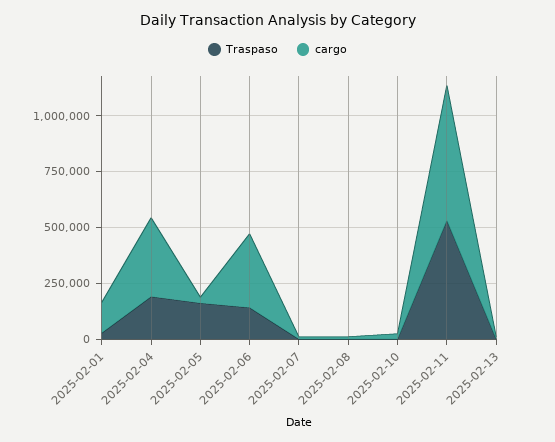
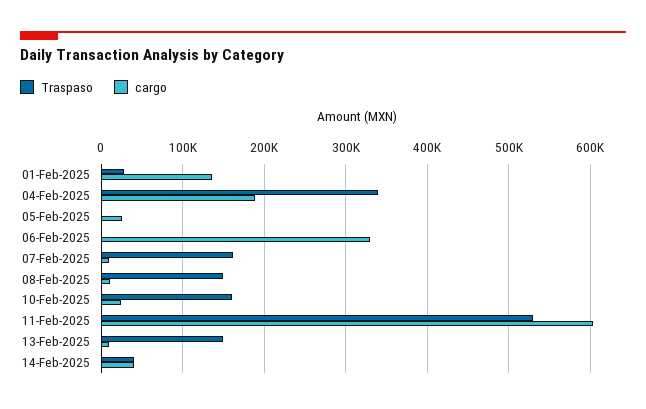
Traspaso, 2025-02-04: 200000 -> 340000
cargo, 2025-02-04: 350000 -> 190000
Traspaso, 2025-02-05: 150000 -> 0
Traspaso, 2025-02-06: 150000 -> 0
Traspaso, 2025-02-07: 0 -> 160000
Traspaso, 2025-02-08: 0 -> 150000
Traspaso, 2025-02-10: 0 -> 160000
Traspaso, 2025-02-13: 0 -> 150000
Traspaso, 14-Feb-2025: none -> 40000
cargo, 14-Feb-2025: none -> 40000

